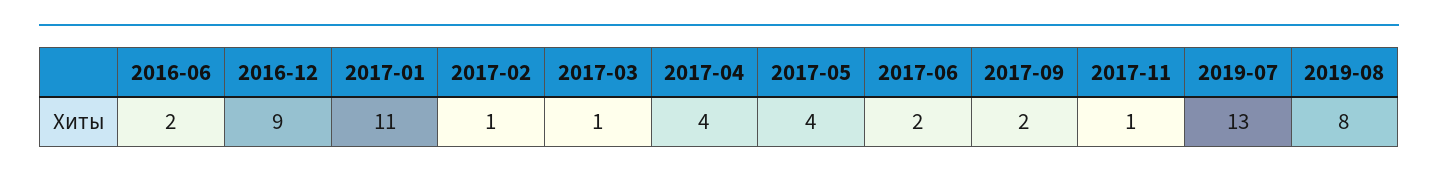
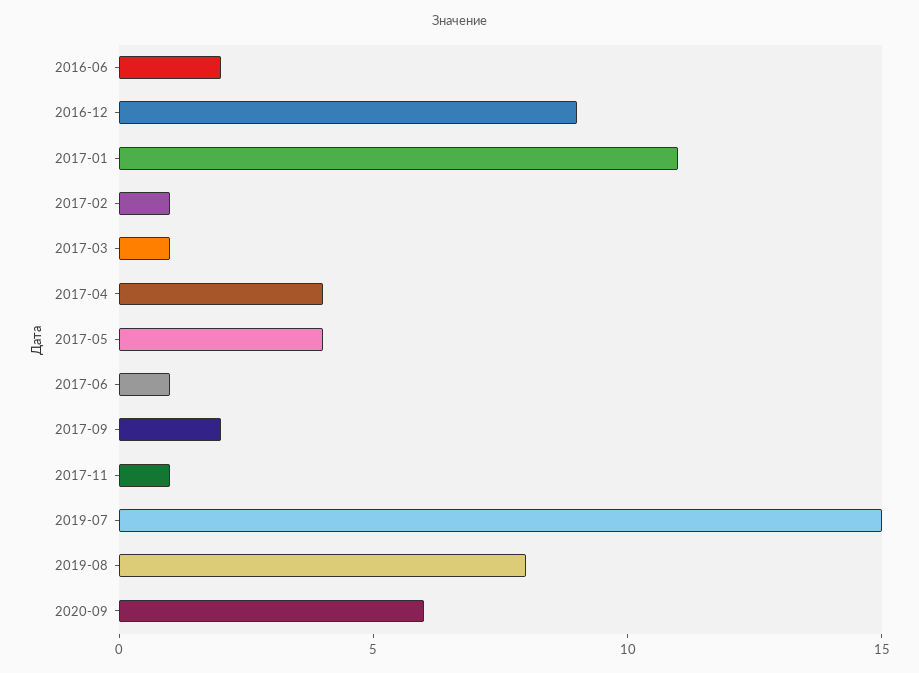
2017-06: 2 -> 1
2019-07: 13 -> 15
2020-09: none -> 6

